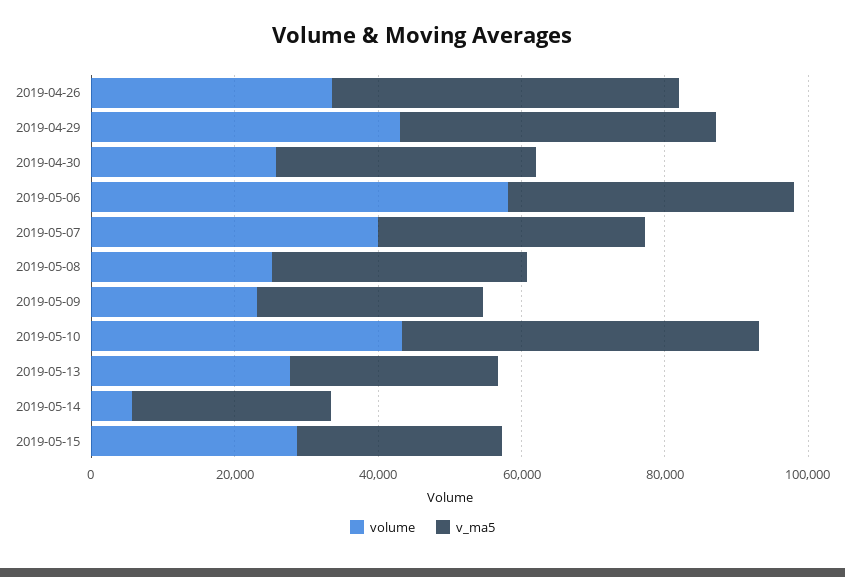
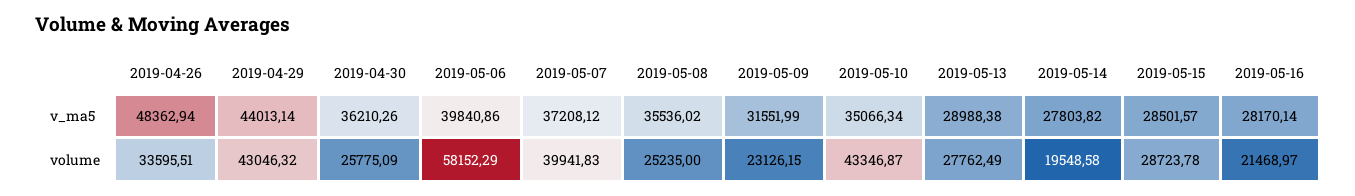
v_ma5, 2019-05-10: 50000 -> 35066.34
volume, 2019-05-14: 5000 -> 19548.58
v_ma5, 2019-05-16: none -> 28170.14
volume, 2019-05-16: none -> 21468.97

